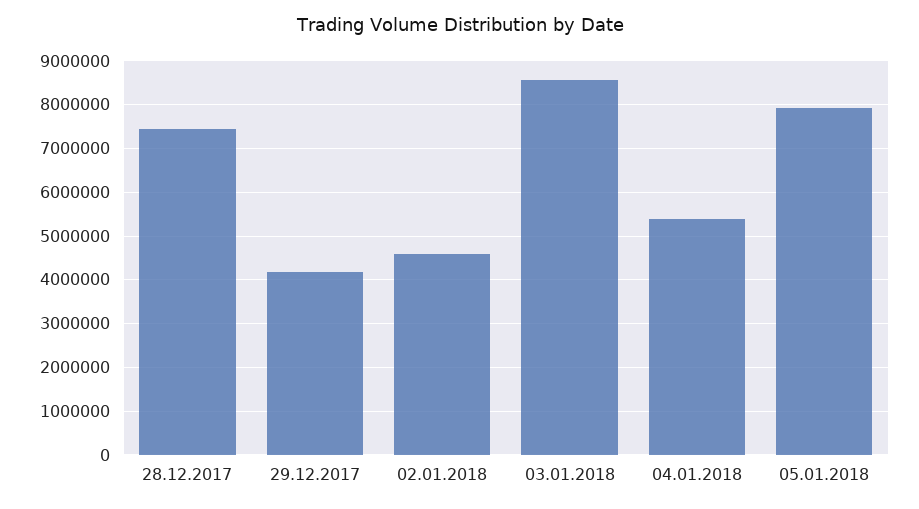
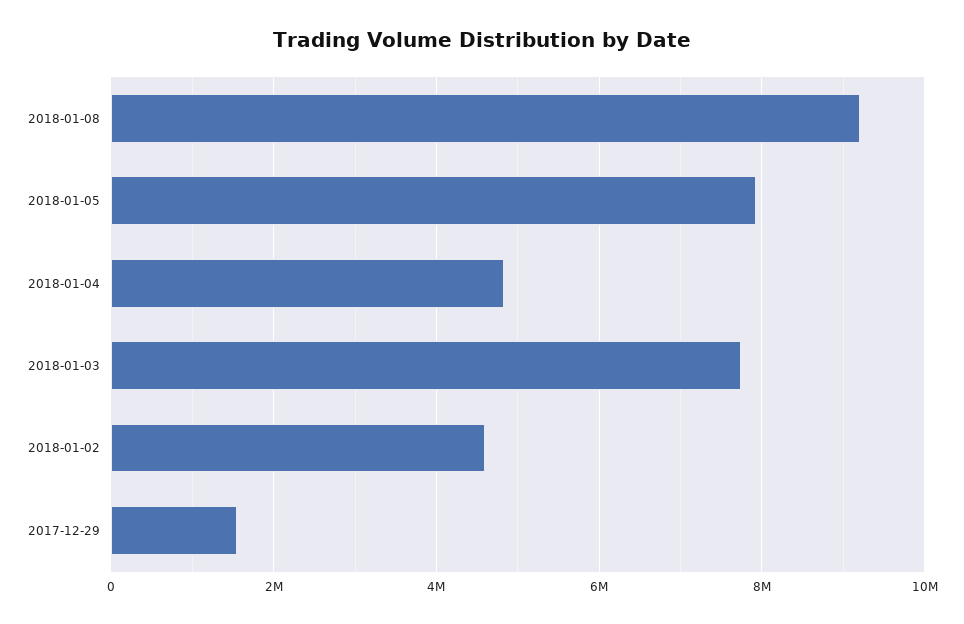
28.12.2017: 7400000 -> none
29.12.2017: 4200000 -> 1600000
03.01.2018: 8600000 -> 7800000
04.01.2018: 5400000 -> 4800000
2018-01-08: none -> 9200000

